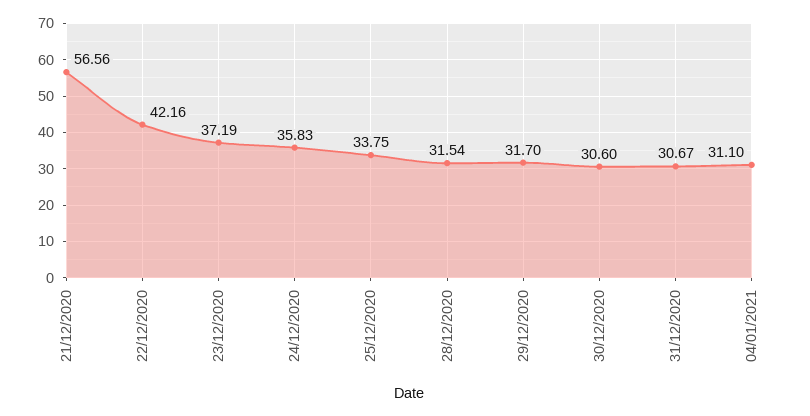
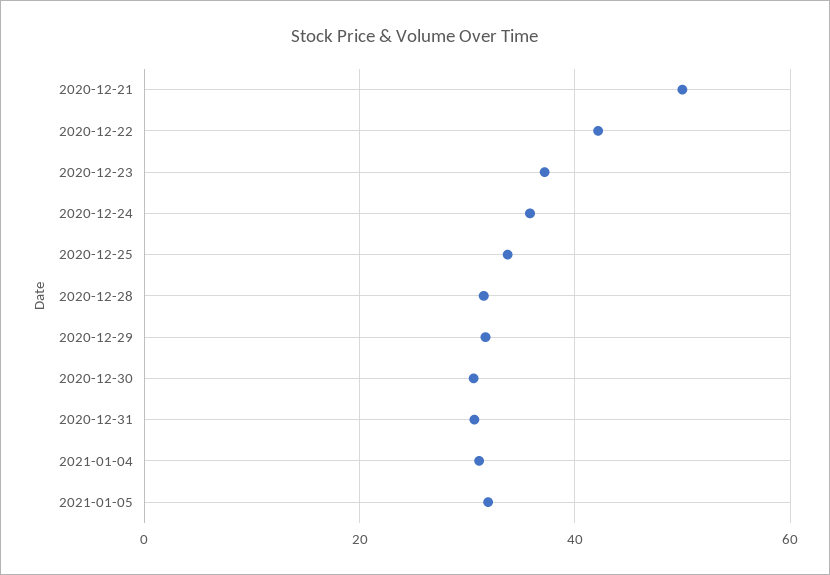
21/12/2020: 56.56 -> 50
2021-01-05: none -> 32

